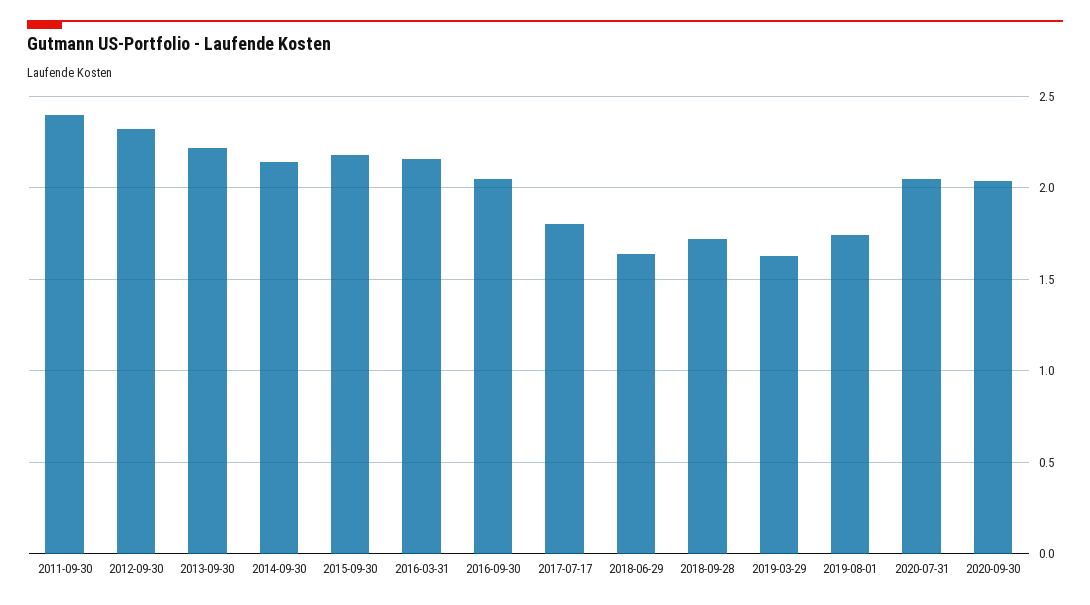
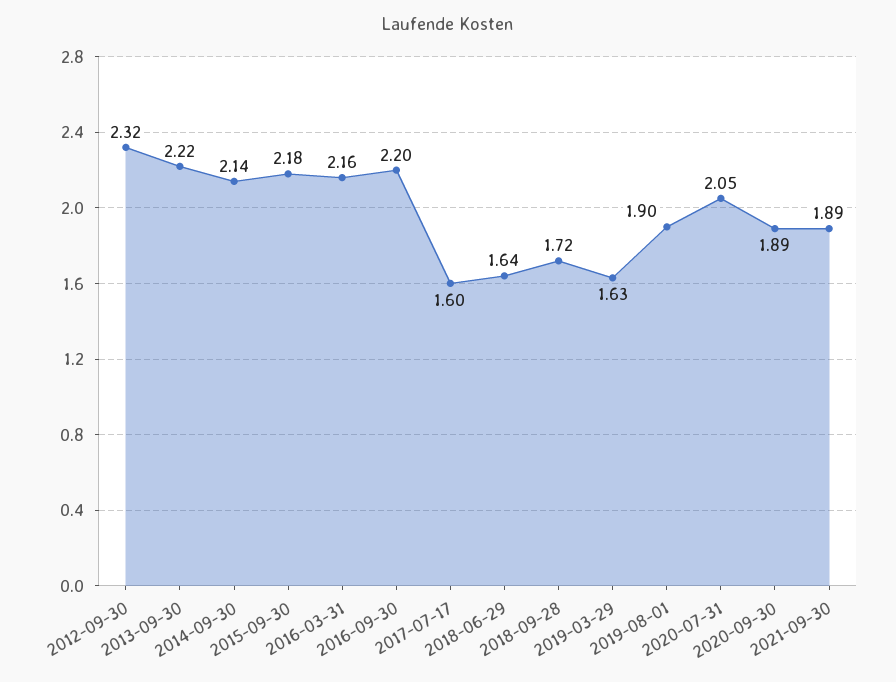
2011-09-30: 2.4 -> none
2016-09-30: 2.05 -> 2.2
2017-07-17: 1.8 -> 1.6
2019-08-01: 1.75 -> 1.9
2020-09-30: 2.05 -> 1.89
2021-09-30: none -> 1.89

